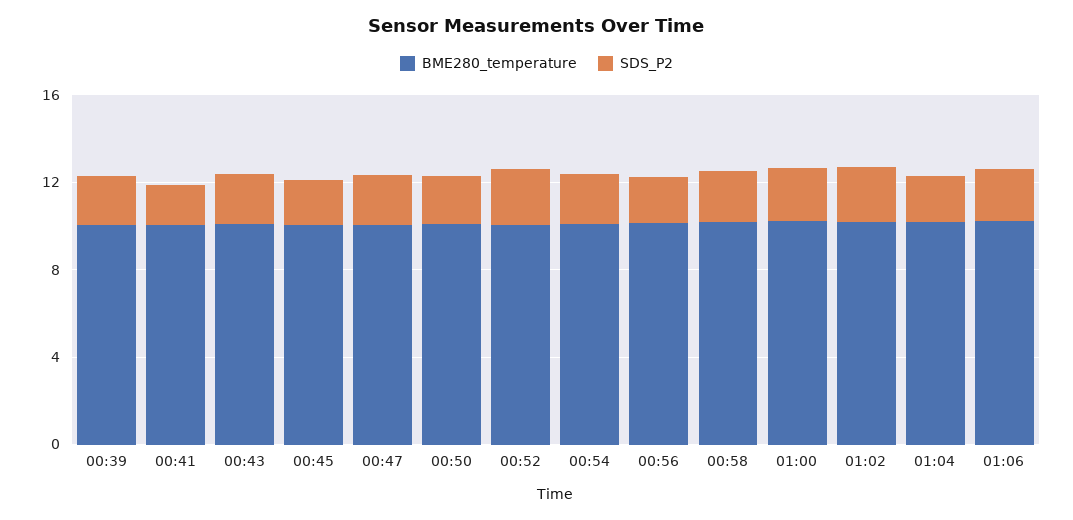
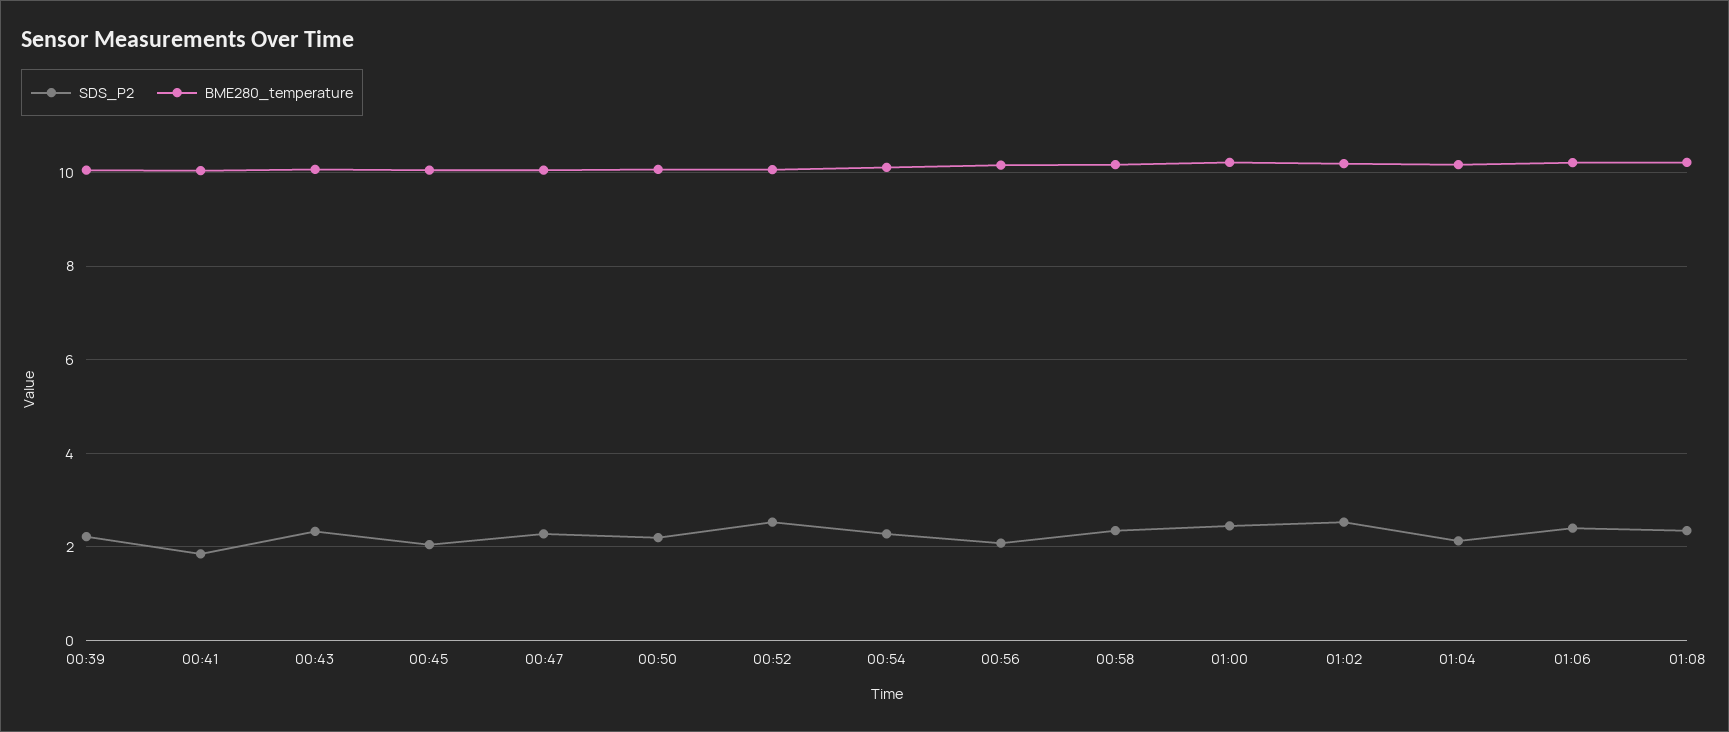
SDS_P2, 01:08: none -> 2.4
BME280_temperature, 01:08: none -> 10.2

